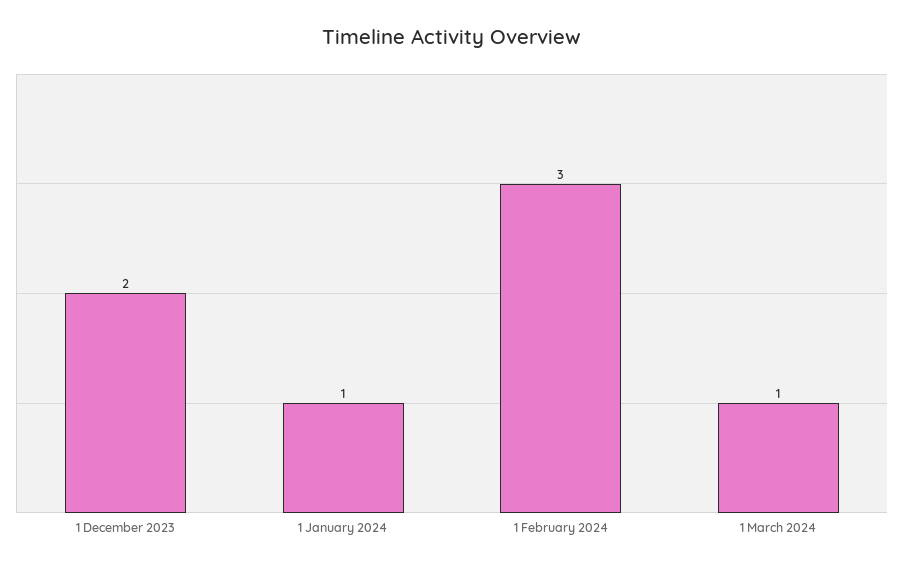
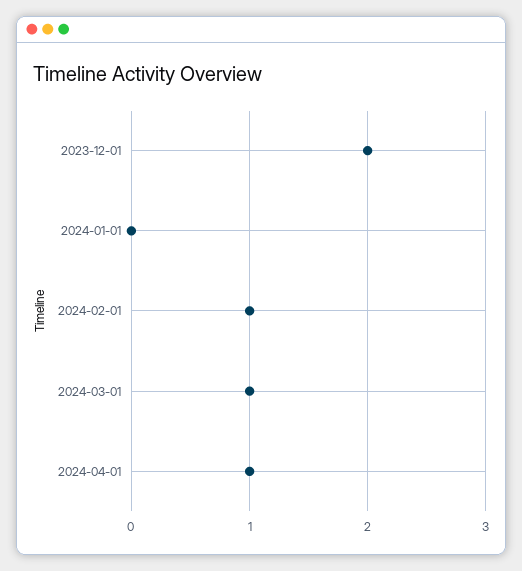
1 January 2024: 1 -> 0
1 February 2024: 3 -> 1
2024-04-01: none -> 1

